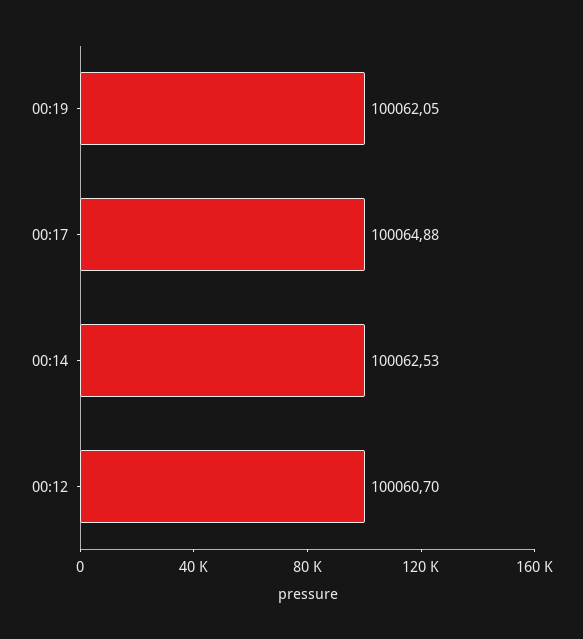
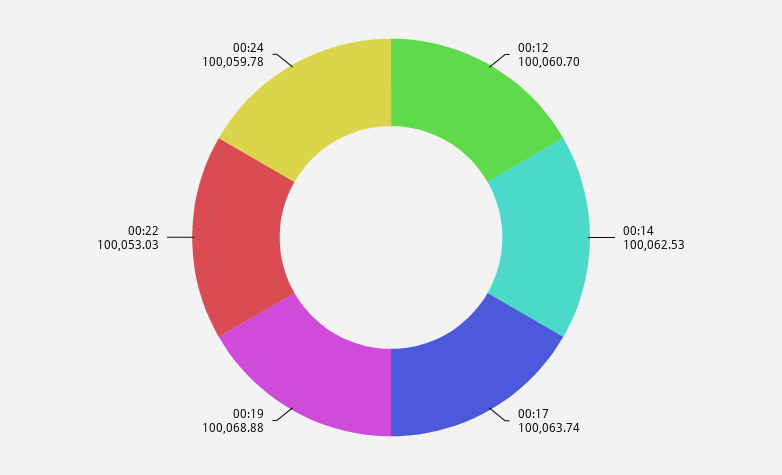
00:19: 100062.05 -> 100068.88
00:17: 100064.88 -> 100063.74
00:22: none -> 100053.03
00:24: none -> 100059.78

